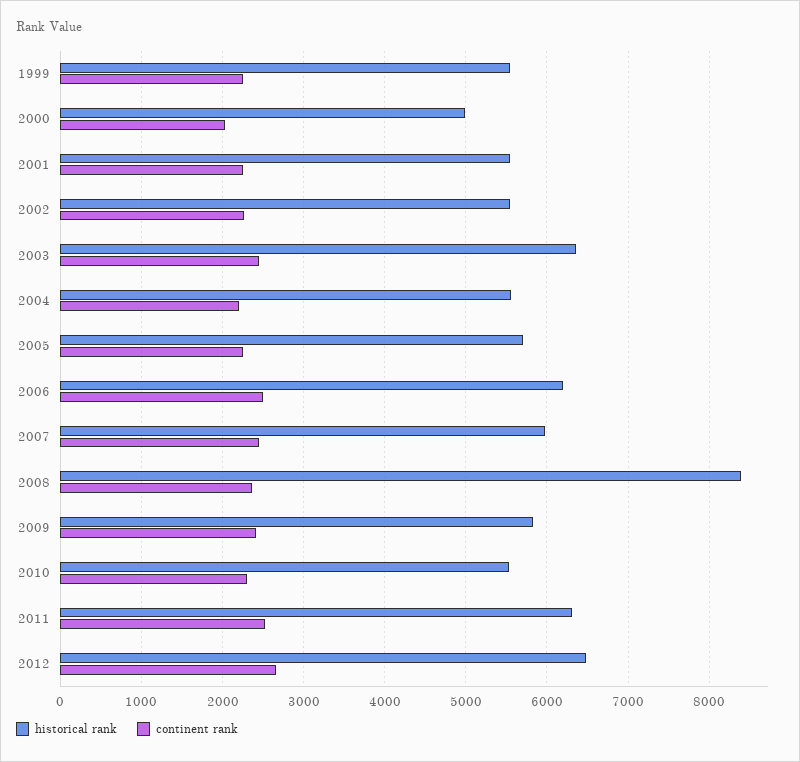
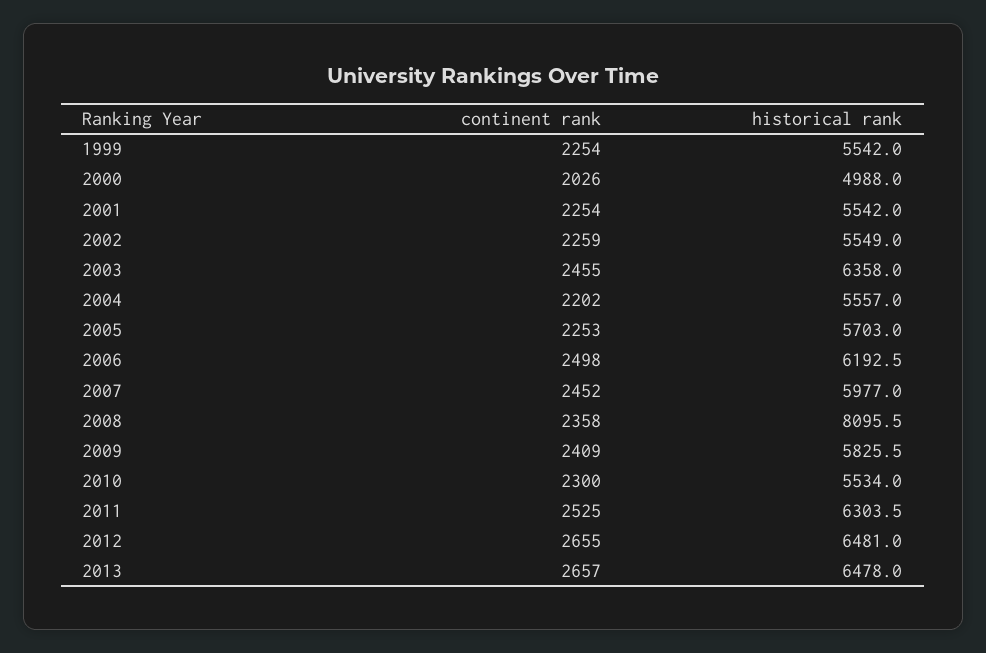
historical rank, 2008: 8400 -> 8095.5
continent rank, 2013: none -> 2657
historical rank, 2013: none -> 6478

